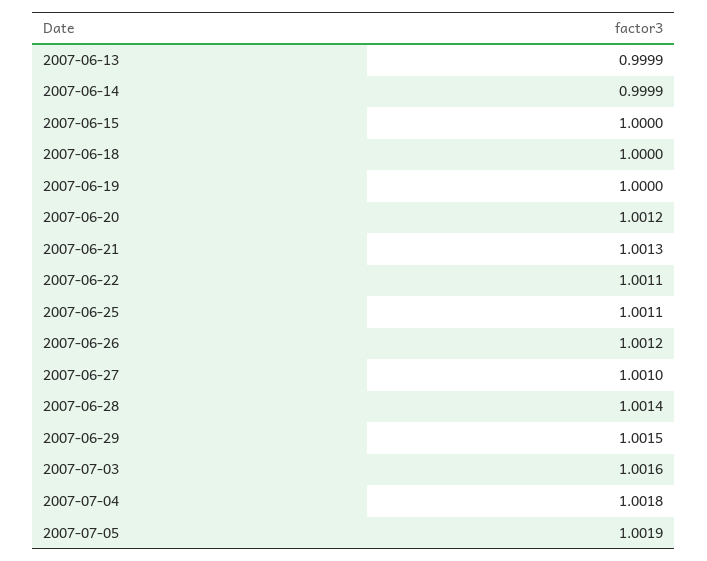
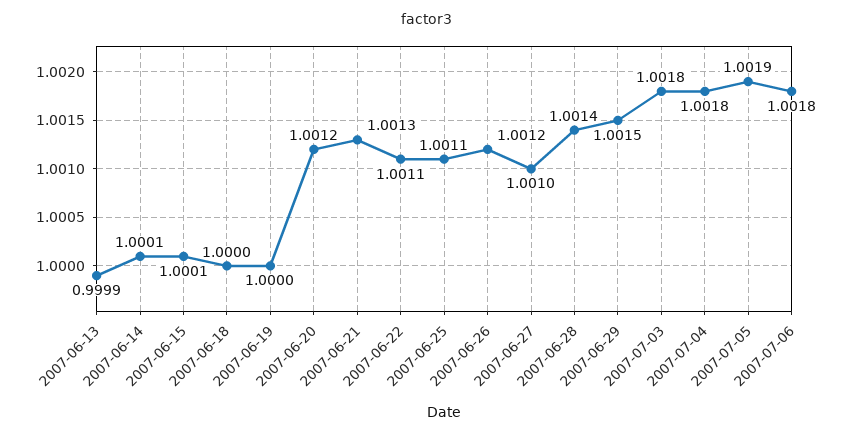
2007-06-14: 0.9999 -> 1.0001
2007-06-15: 1 -> 1.0001
2007-07-03: 1.0016 -> 1.0018
2007-07-06: none -> 1.0018

